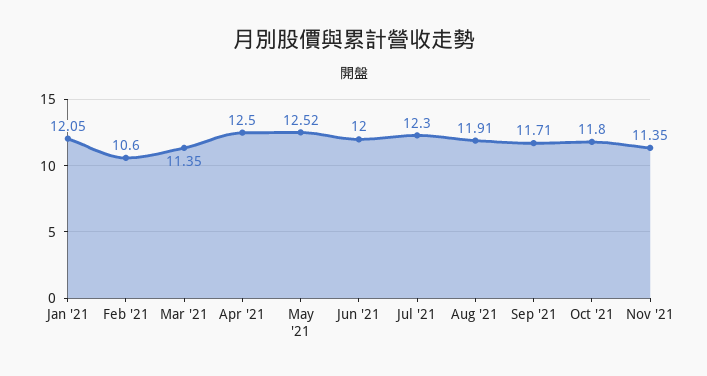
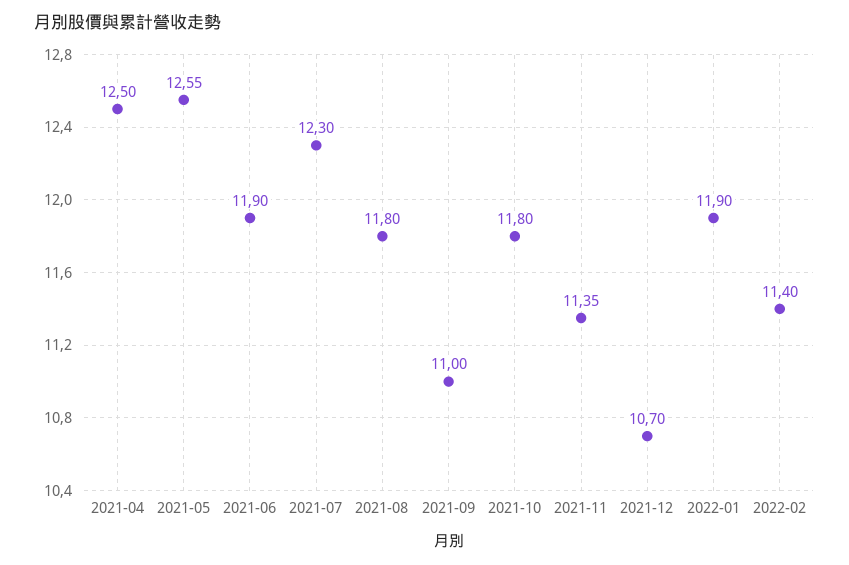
Jan '21: 12.05 -> none
Feb '21: 10.6 -> none
Mar '21: 11.35 -> none
May '21: 12.52 -> 12.55
Jun '21: 12 -> 11.9
Aug '21: 11.91 -> 11.8
Sep '21: 11.71 -> 11
2021-12: none -> 10.7
2022-01: none -> 11.9
2022-02: none -> 11.4

